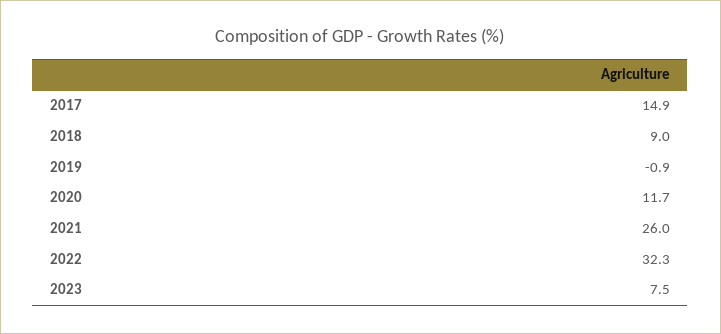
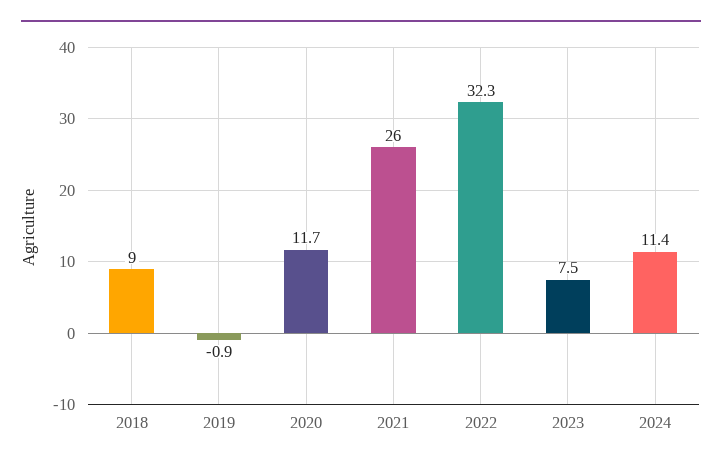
2017: 14.9 -> none
2024: none -> 11.4

